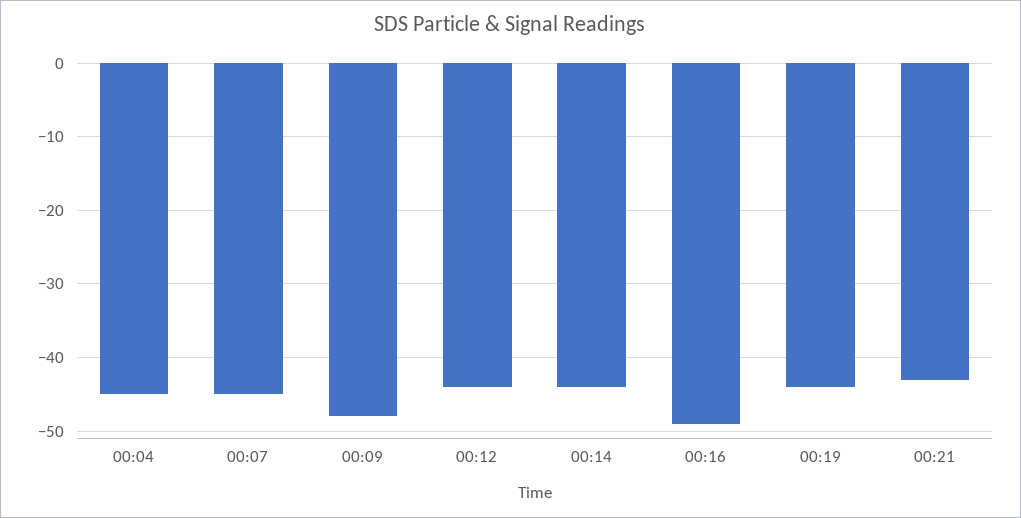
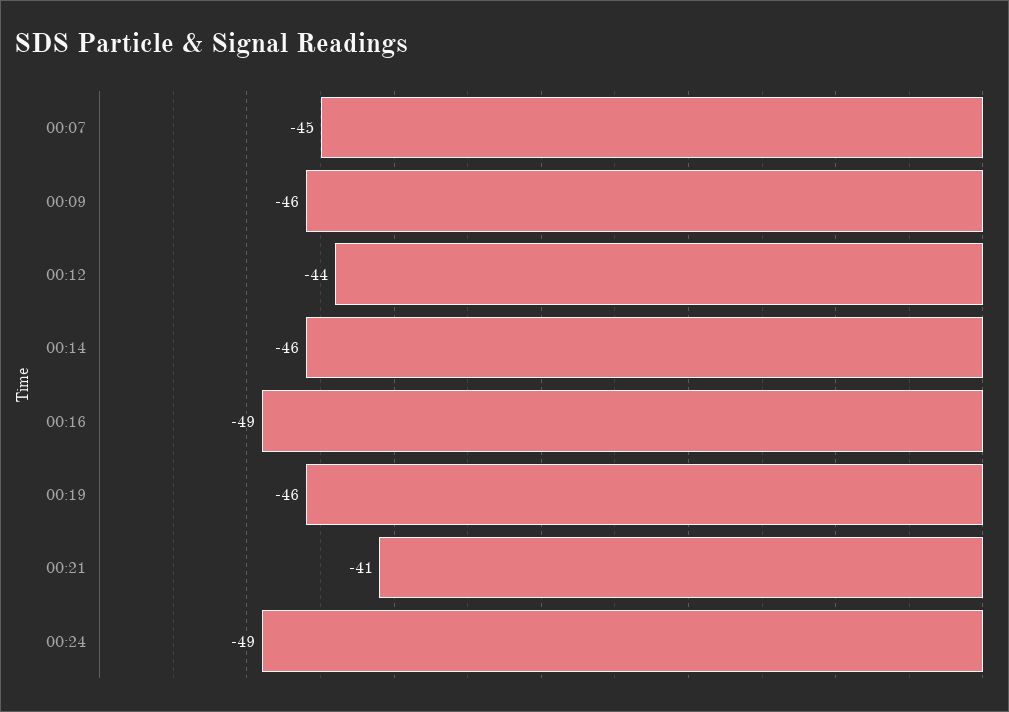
00:04: -45 -> none
00:09: -48 -> -46
00:14: -44 -> -46
00:19: -44 -> -46
00:21: -43 -> -41
00:24: none -> -49

